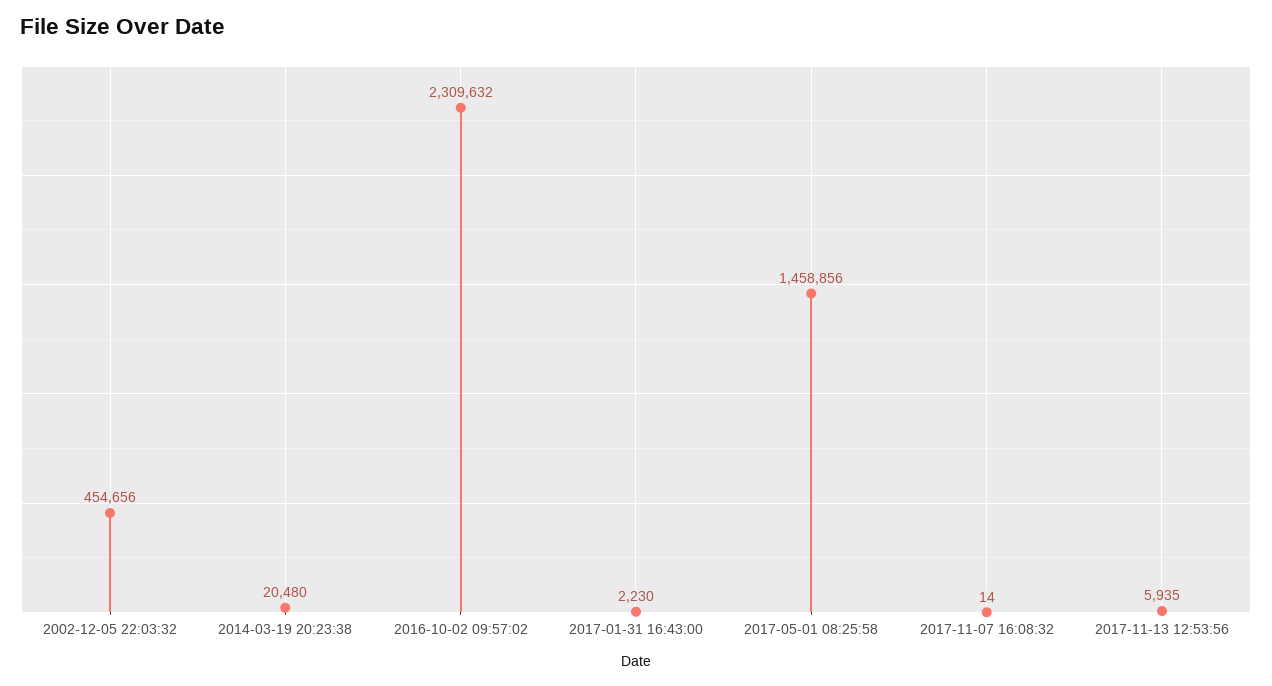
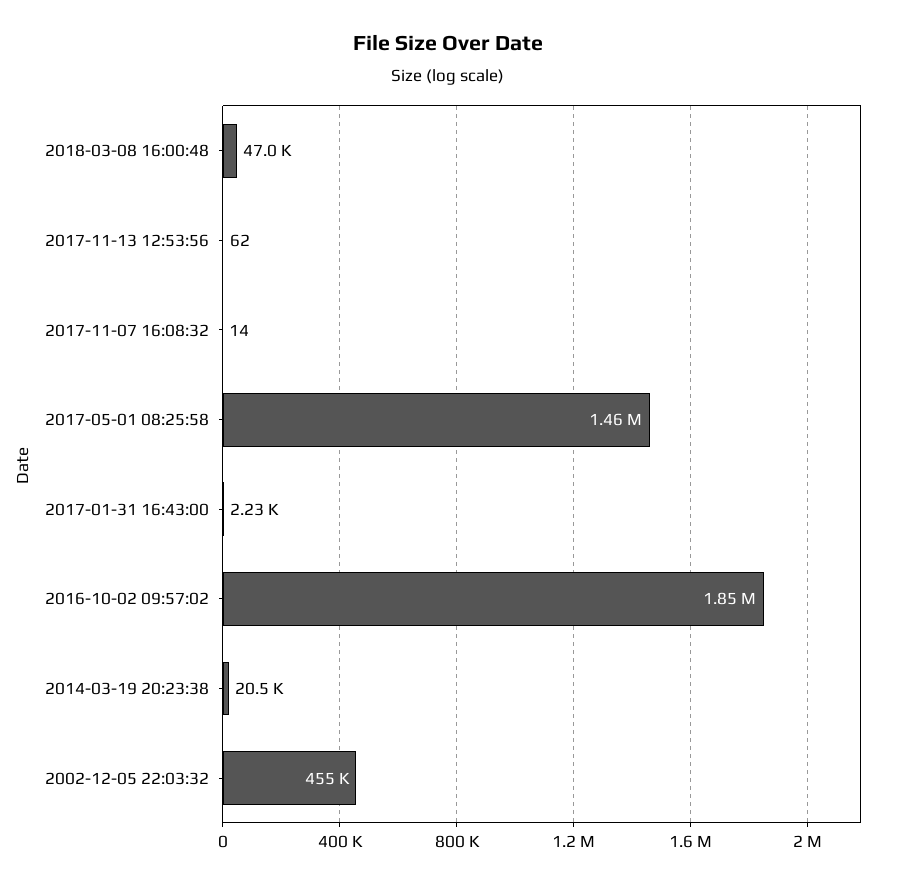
2016-10-02 09:57:02: 2309632 -> 1850000
2017-11-13 12:53:56: 5935 -> 62
2018-03-08 16:00:48: none -> 47000

